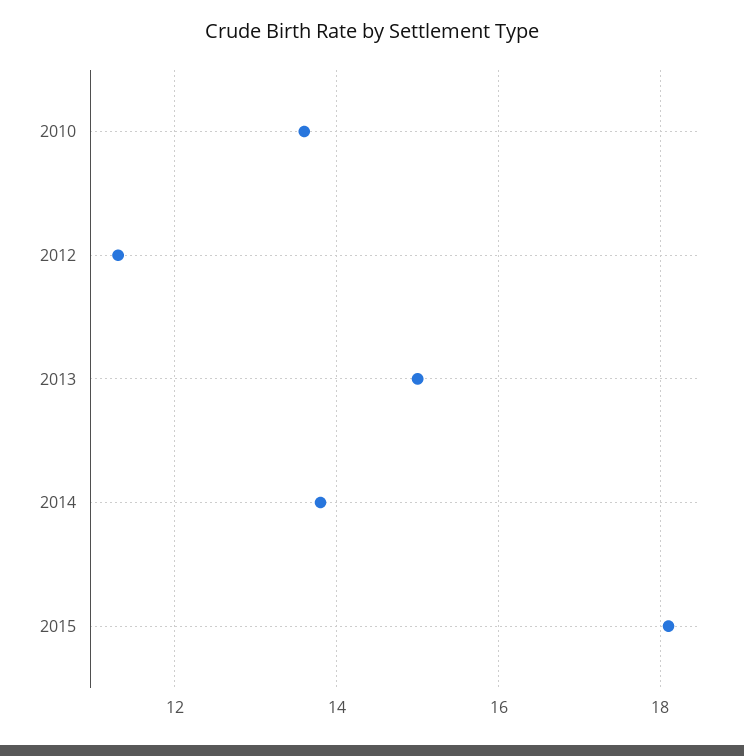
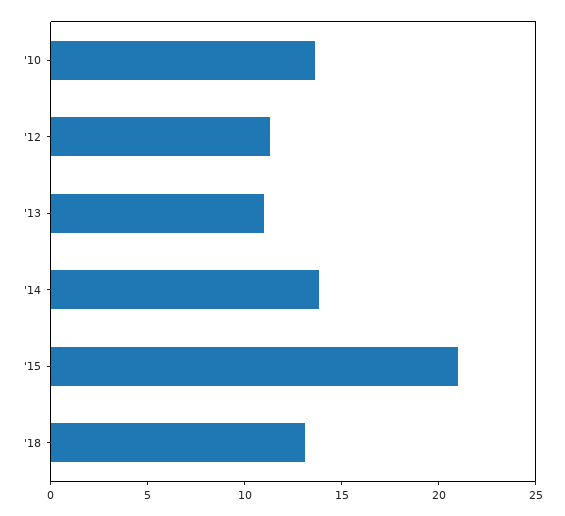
2013: 15 -> 11
2015: 18 -> 21
'18: none -> 13

